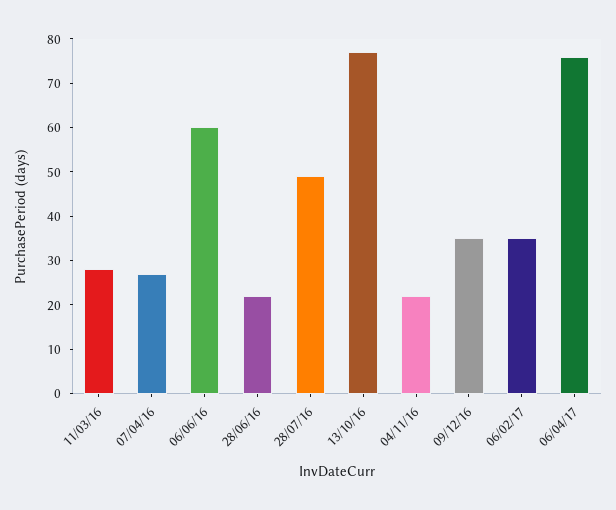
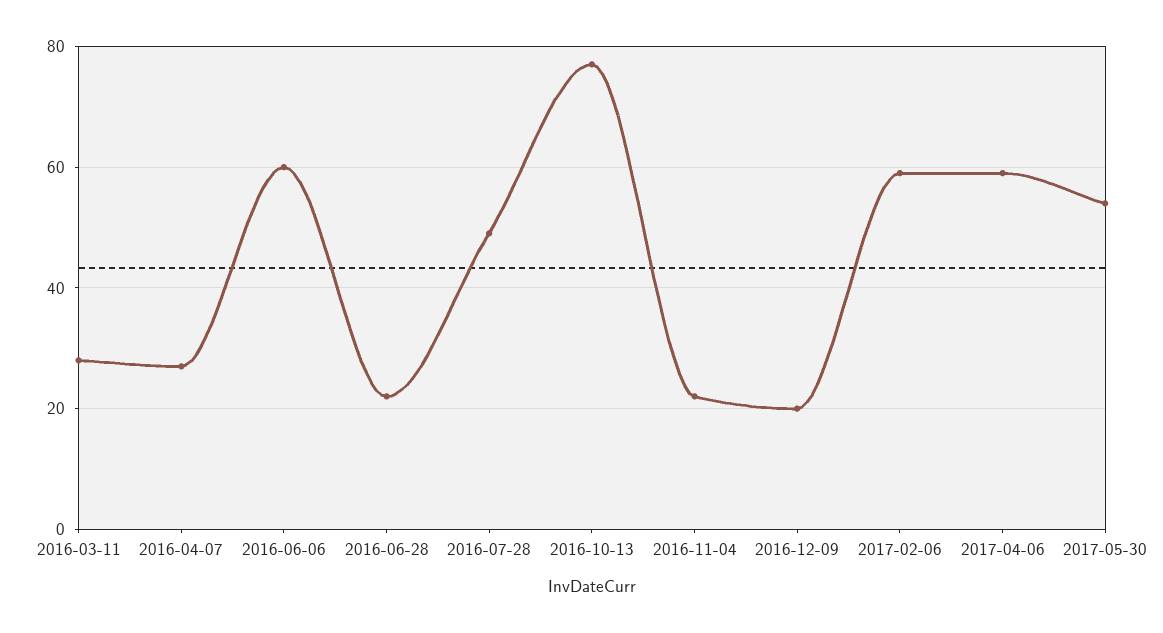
09/12/16: 35 -> 20
06/02/17: 35 -> 60
06/04/17: 75 -> 60
2017-05-30: none -> 55

